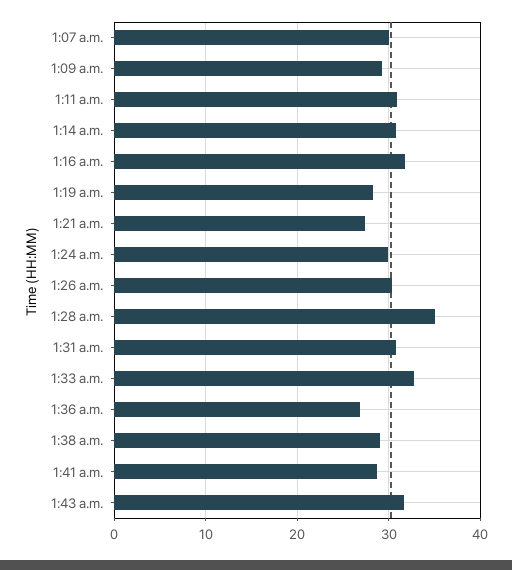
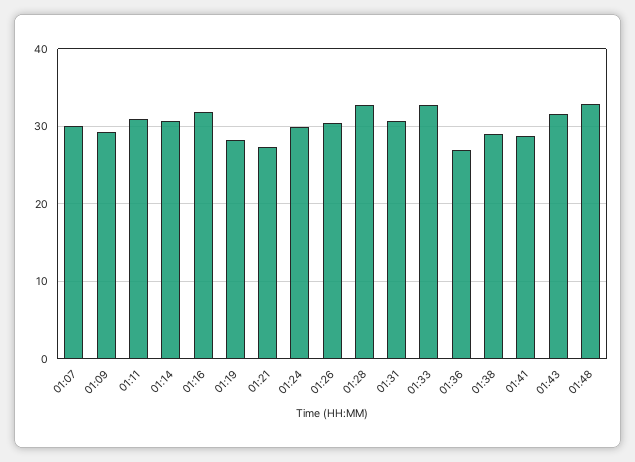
1:28 a.m.: 35 -> 33
01:48: none -> 33

